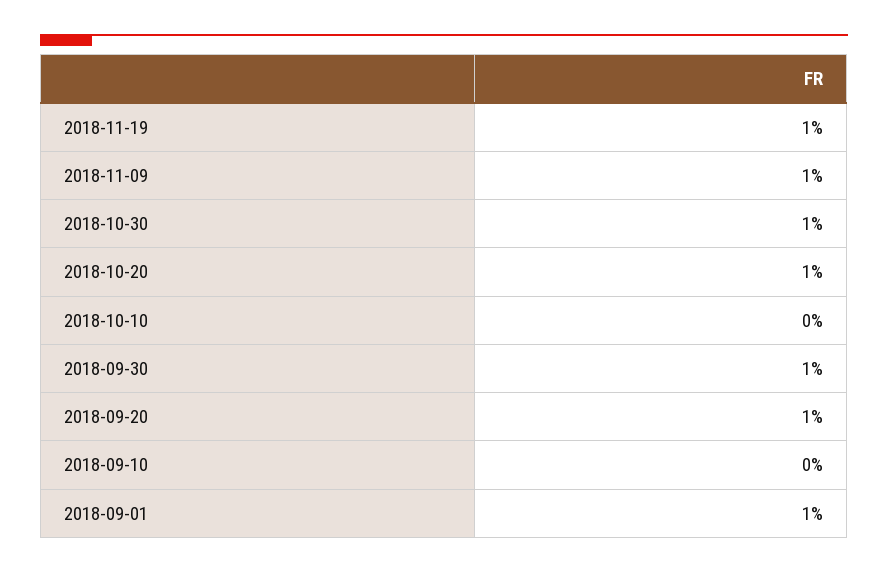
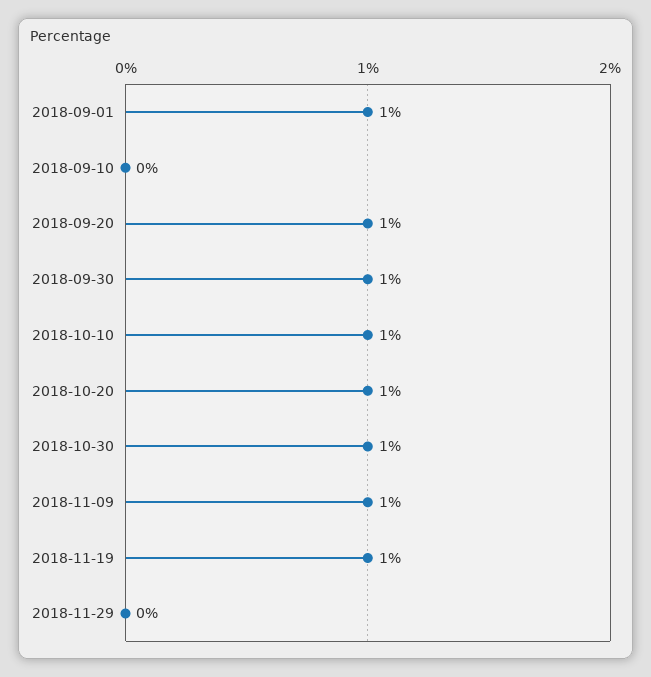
2018-10-10: 0 -> 1
2018-11-29: none -> 0

